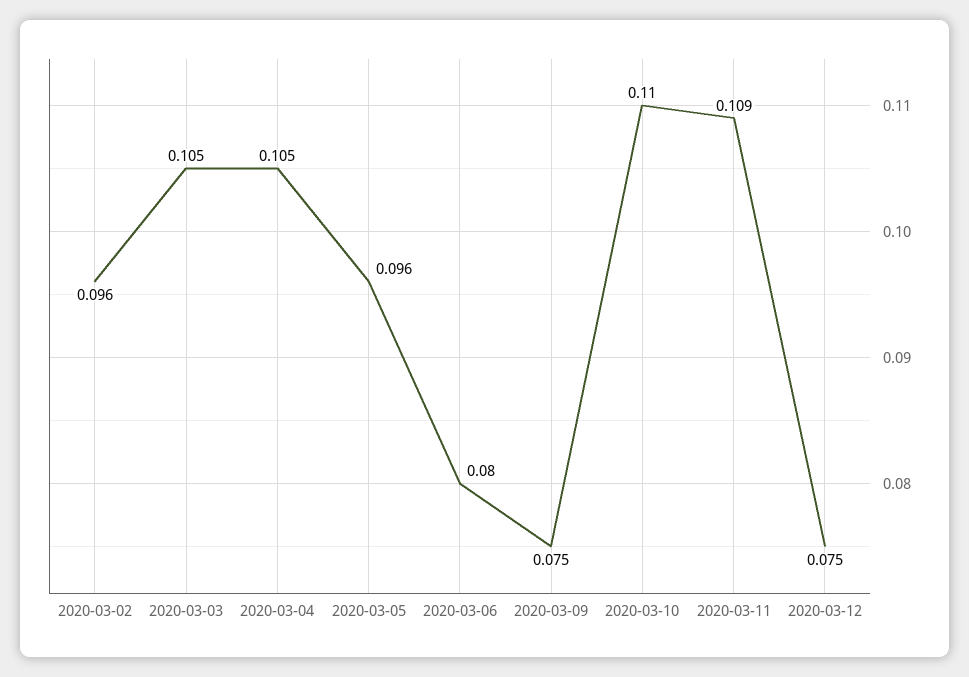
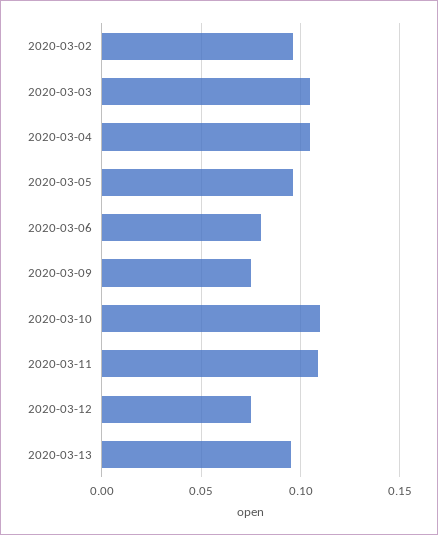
2020-03-13: none -> 0.095

